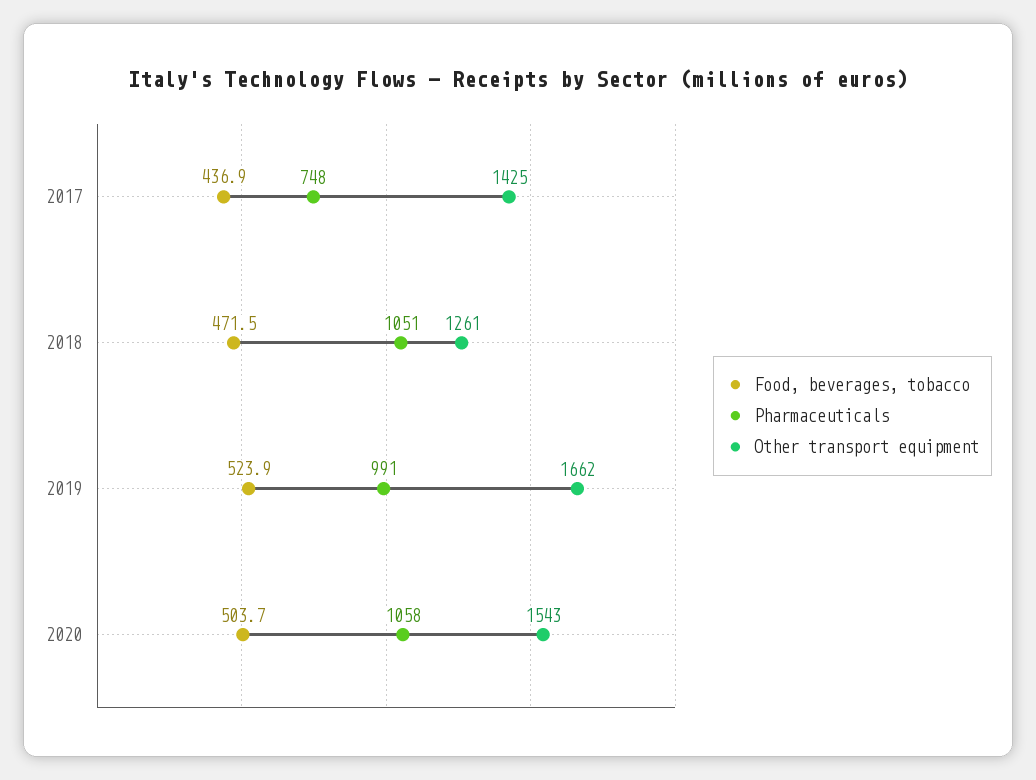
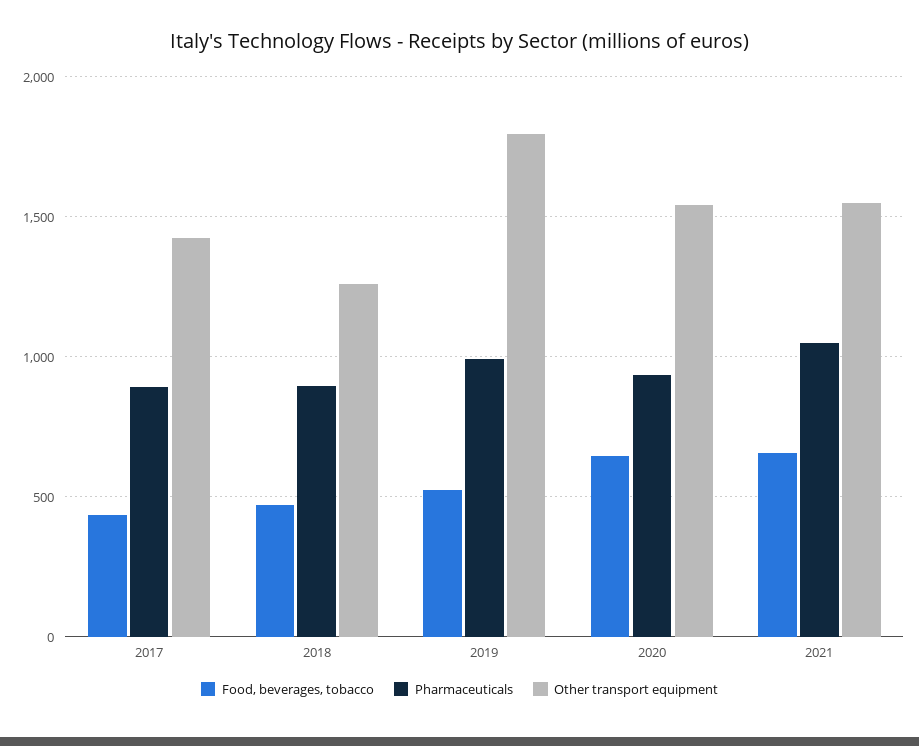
Pharmaceuticals, 2017: 748 -> 900
Pharmaceuticals, 2018: 1051 -> 900
Other transport equipment, 2019: 1662 -> 1800
Food, beverages, tobacco, 2020: 503.7 -> 650
Pharmaceuticals, 2020: 1058 -> 950
Food, beverages, tobacco, 2021: none -> 650
Pharmaceuticals, 2021: none -> 1050
Other transport equipment, 2021: none -> 1550

